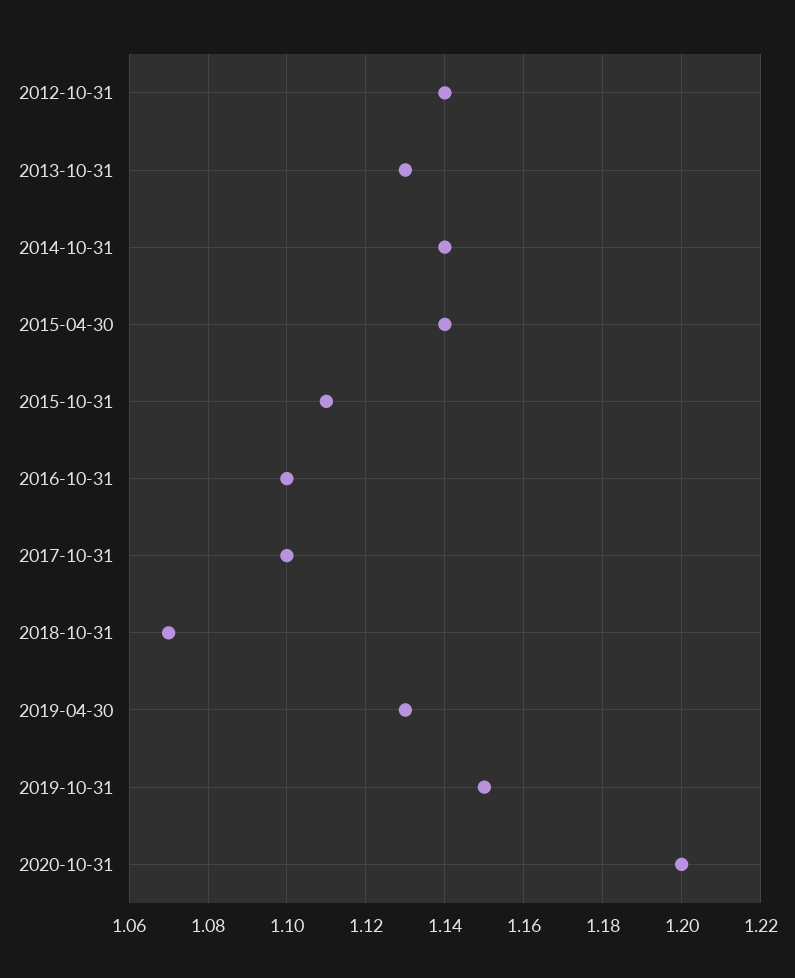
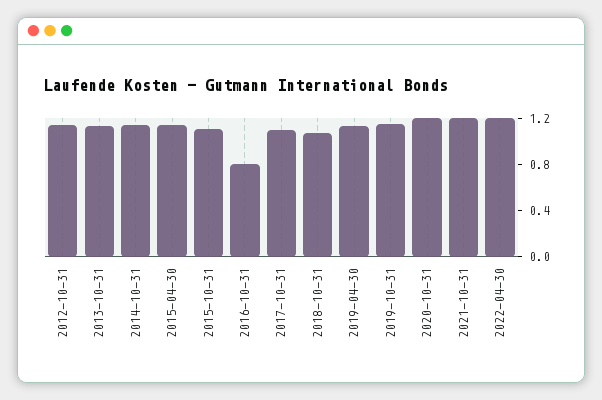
2016-10-31: 1.1 -> 0.8
2021-10-31: none -> 1.2
2022-04-30: none -> 1.2

